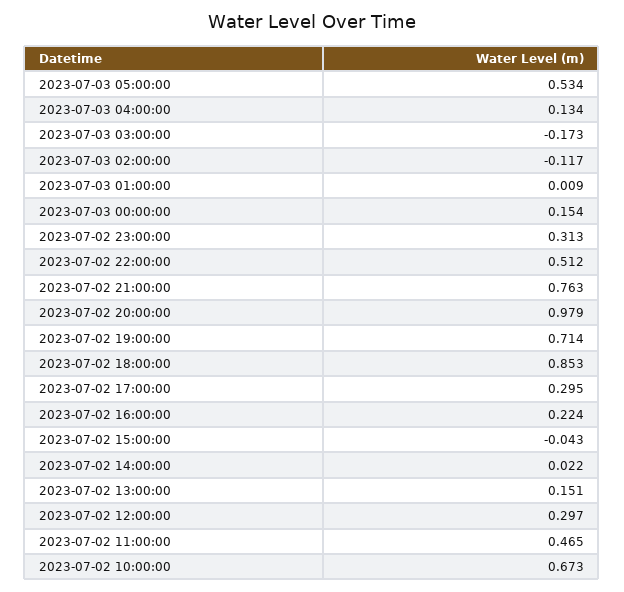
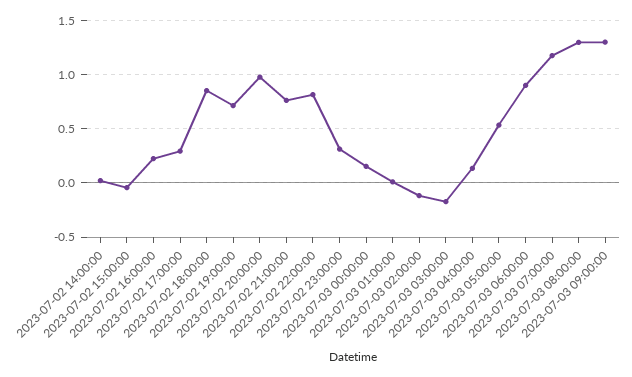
2023-07-02 22:00:00: 0.512 -> 0.8
2023-07-02 13:00:00: 0.151 -> none
2023-07-02 12:00:00: 0.297 -> none
2023-07-02 11:00:00: 0.465 -> none
2023-07-02 10:00:00: 0.673 -> none
2023-07-03 06:00:00: none -> 0.9
2023-07-03 07:00:00: none -> 1.2
2023-07-03 08:00:00: none -> 1.3
2023-07-03 09:00:00: none -> 1.3

